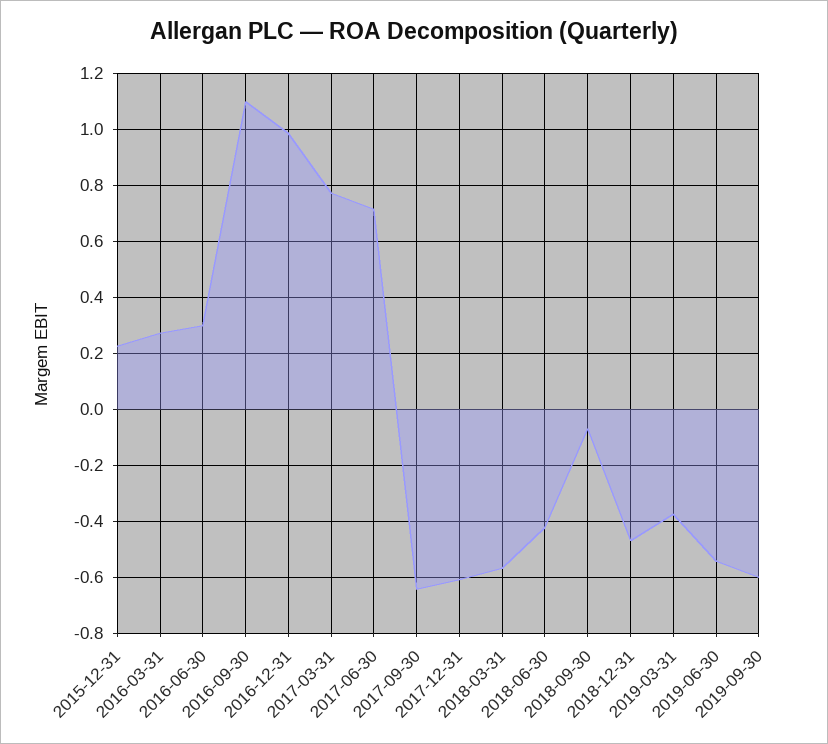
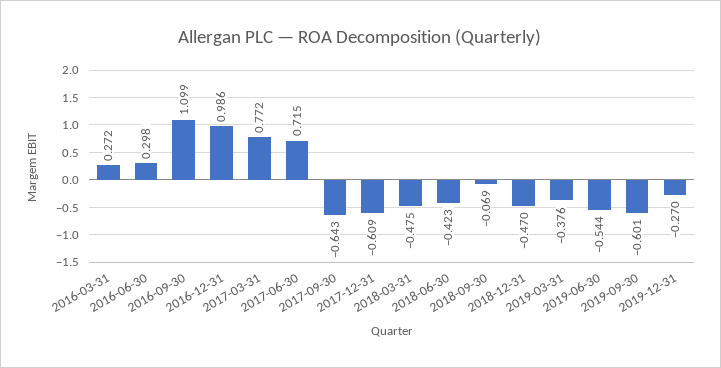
2015-12-31: 0.225 -> none
2018-03-31: -0.575 -> -0.475
2019-12-31: none -> -0.27

